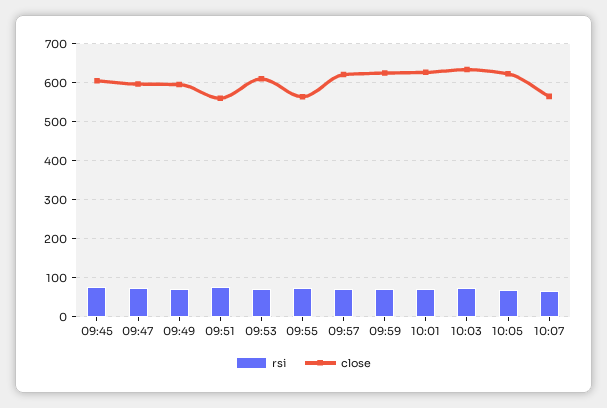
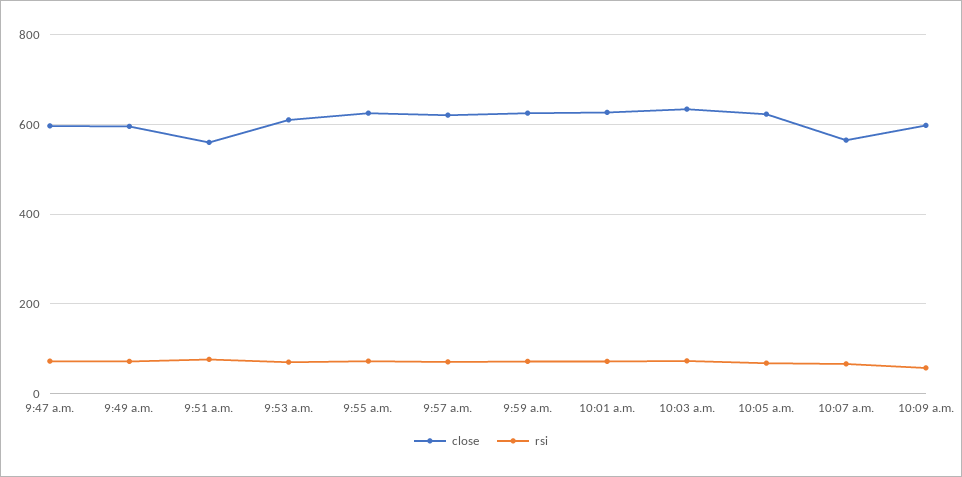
rsi, 09:45: 80 -> none
close, 09:45: 600 -> none
close, 09:55: 560 -> 620
close, 10:09 a.m.: none -> 600
rsi, 10:09 a.m.: none -> 60

